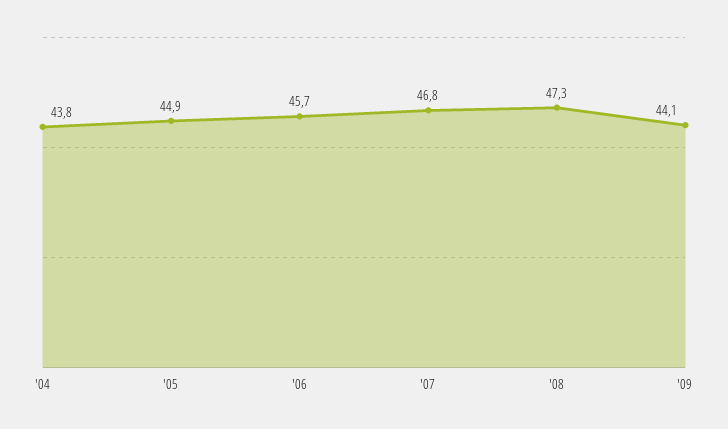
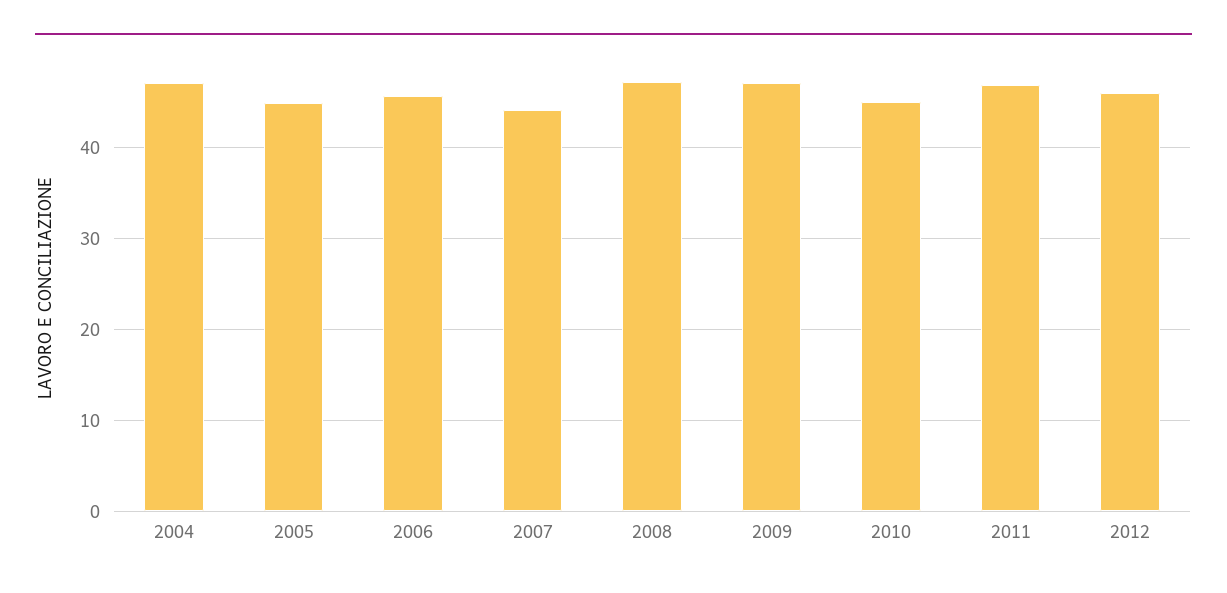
'04: 43.8 -> 47
'07: 46.8 -> 44
'09: 44.1 -> 47
2010: none -> 45
2011: none -> 47
2012: none -> 46

